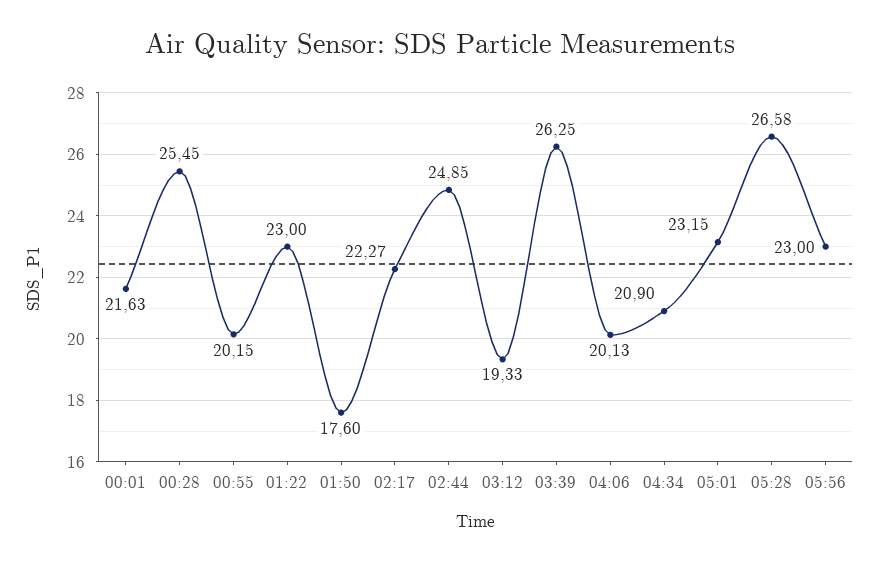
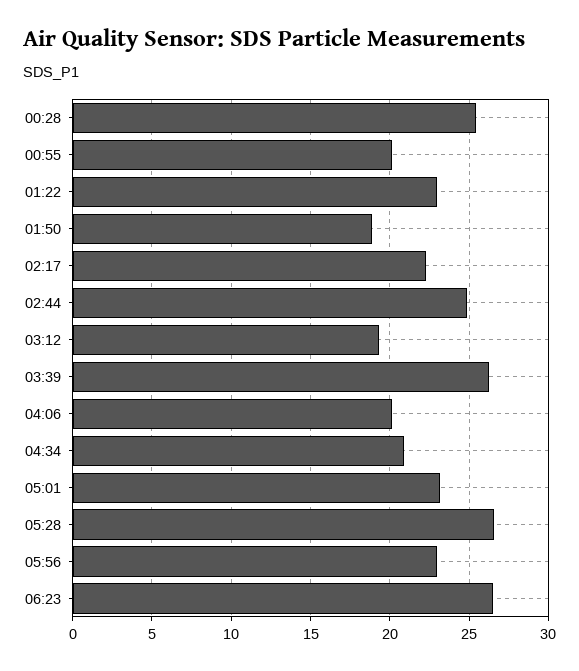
00:01: 21.63 -> none
01:50: 17.6 -> 19
06:23: none -> 26.5

